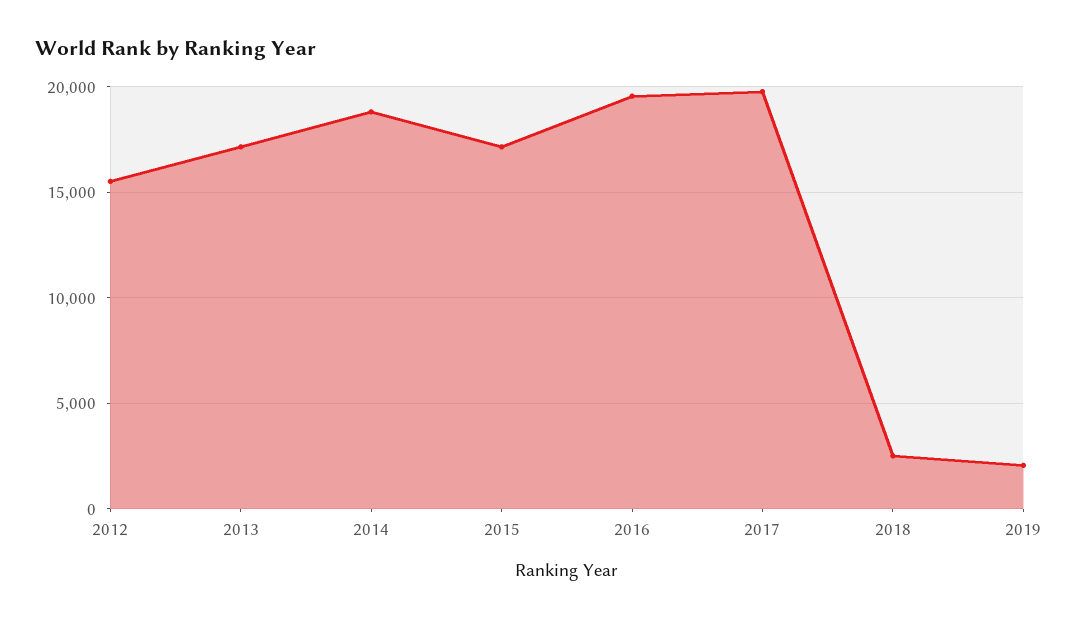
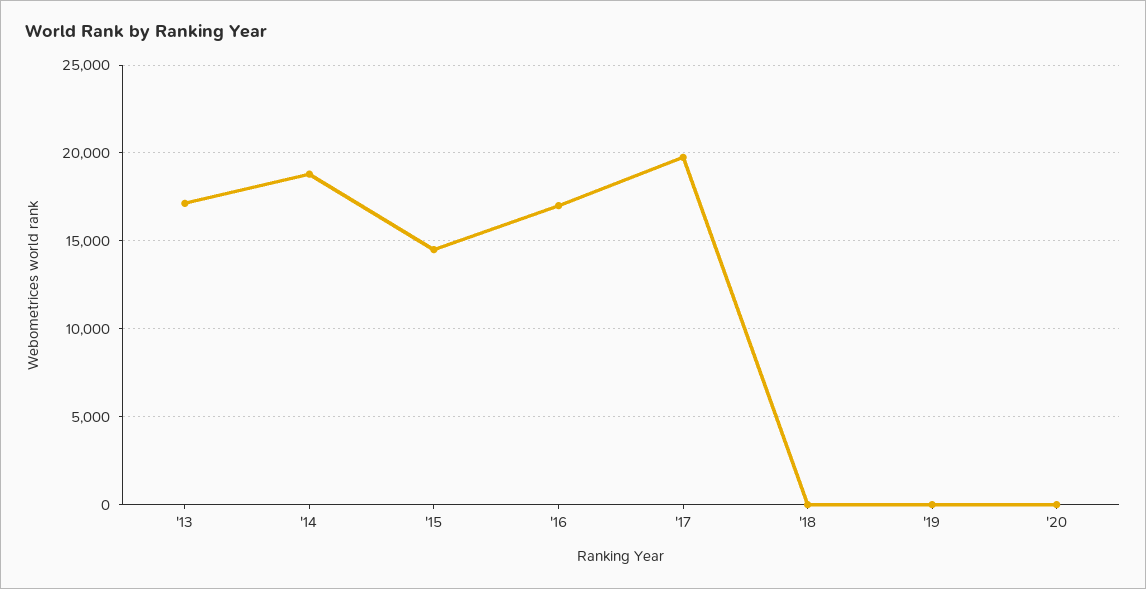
2012: 15500 -> none
2015: 17000 -> 14500
2016: 19500 -> 17000
2018: 2500 -> 0
2019: 2000 -> 0
'20: none -> 0

